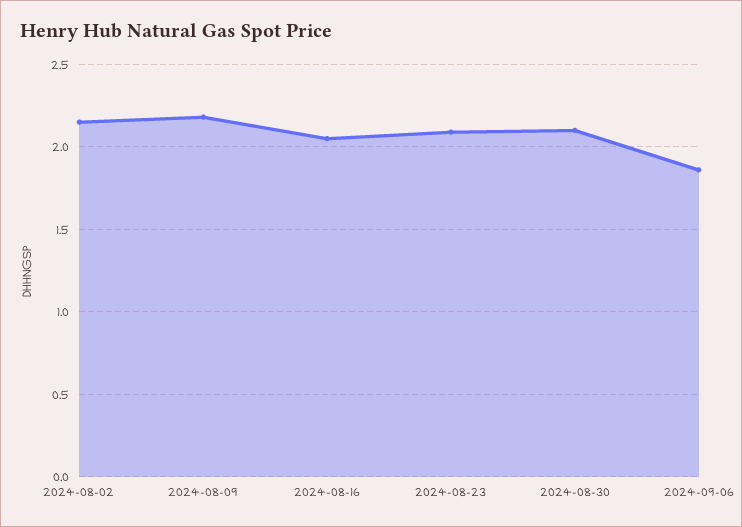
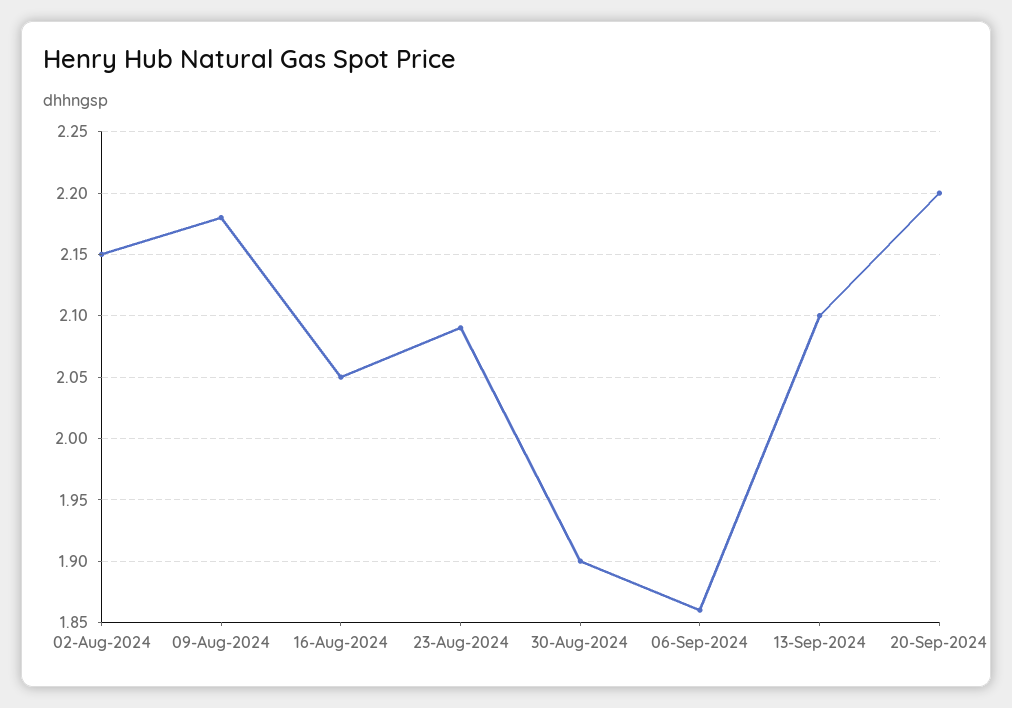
2024-08-30: 2.1 -> 1.9
13-Sep-2024: none -> 2.1
20-Sep-2024: none -> 2.2

